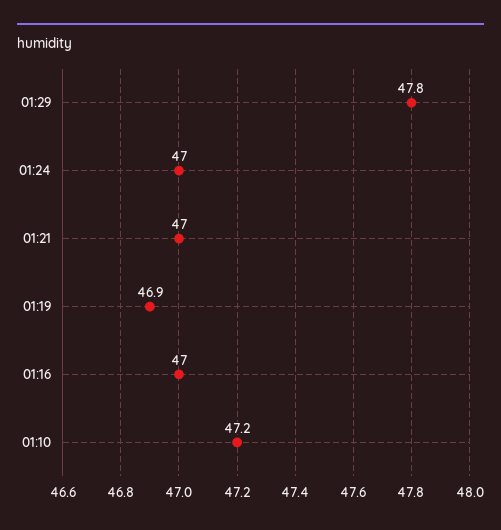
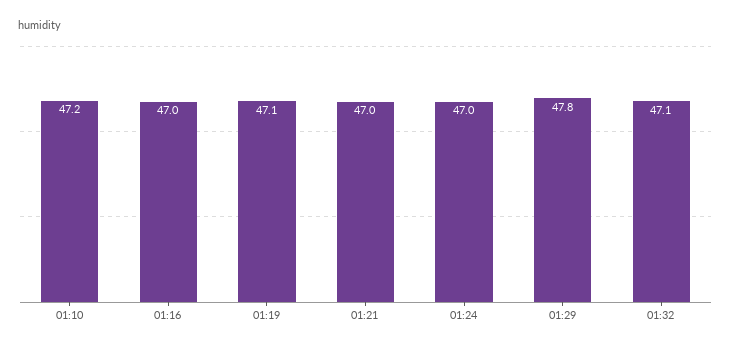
01:19: 46.9 -> 47.1
01:32: none -> 47.1

